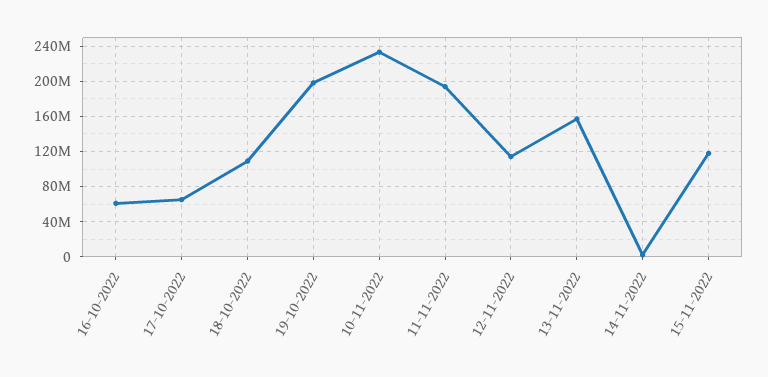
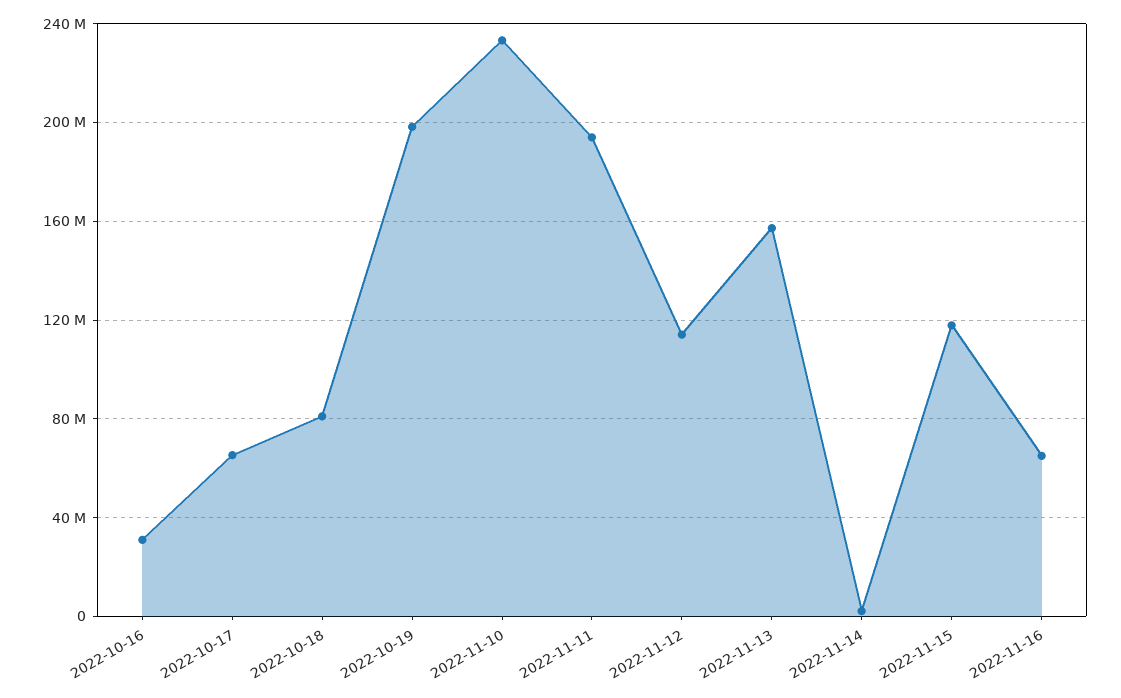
16-10-2022: 60000000 -> 30000000
18-10-2022: 110000000 -> 80000000
2022-11-16: none -> 65000000

